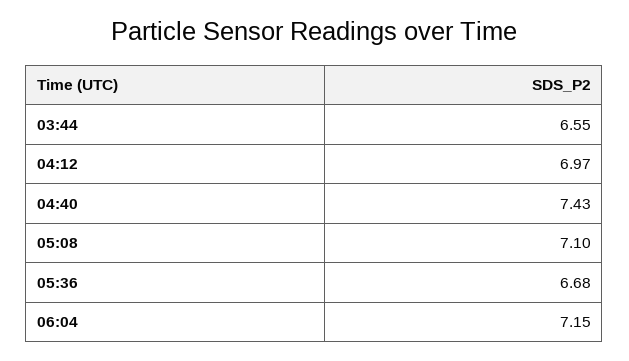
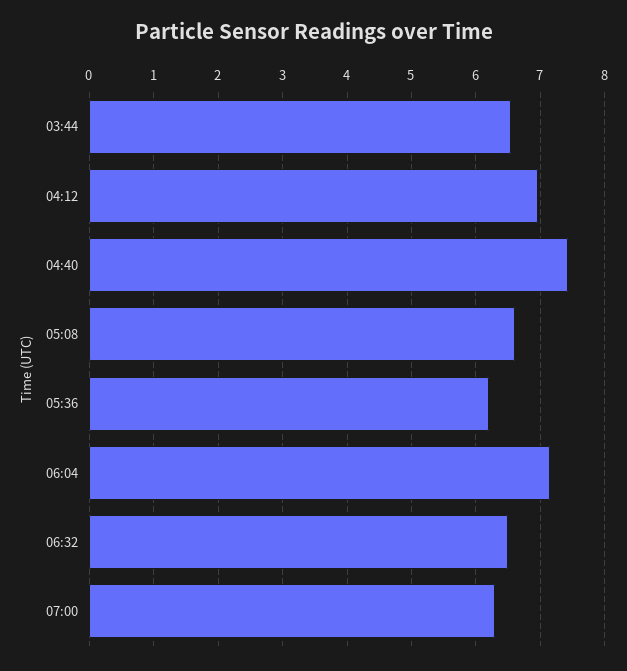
05:08: 7.1 -> 6.6
05:36: 6.68 -> 6.2
06:32: none -> 6.5
07:00: none -> 6.3

